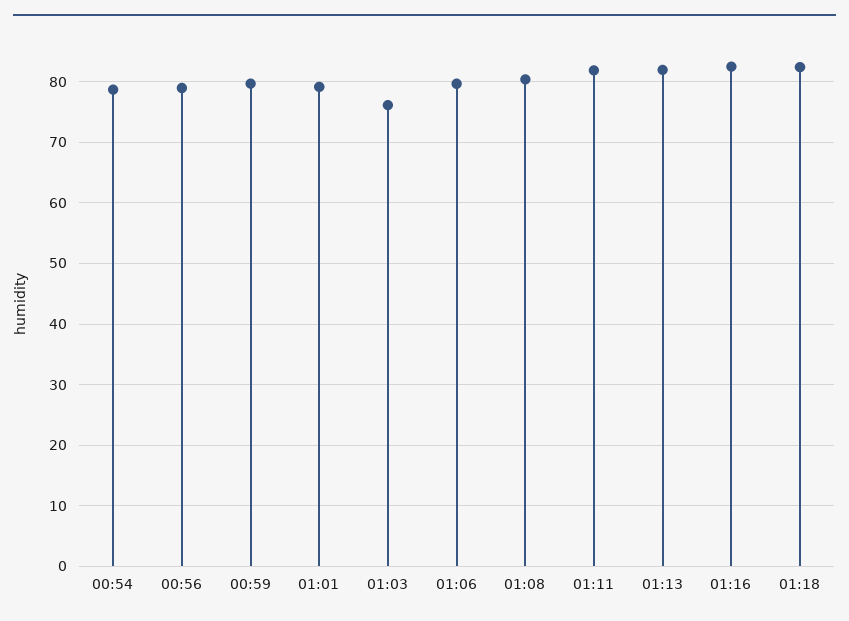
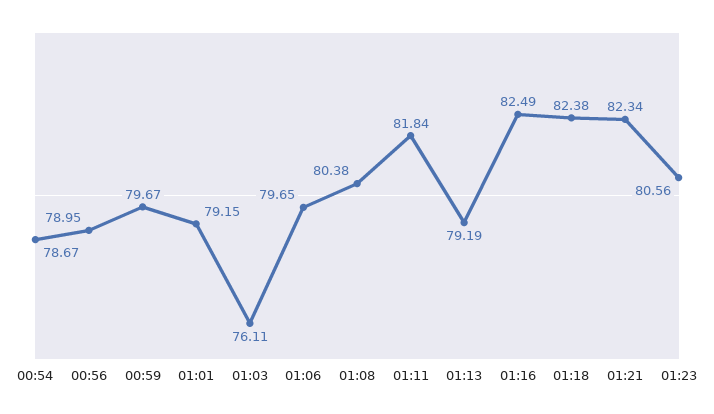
01:13: 82 -> 79.19
01:21: none -> 82.34
01:23: none -> 80.56

